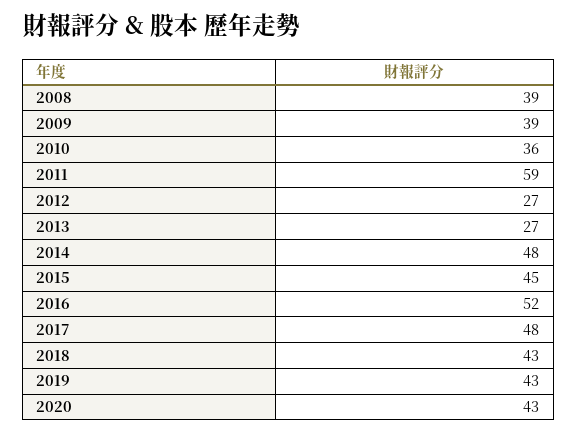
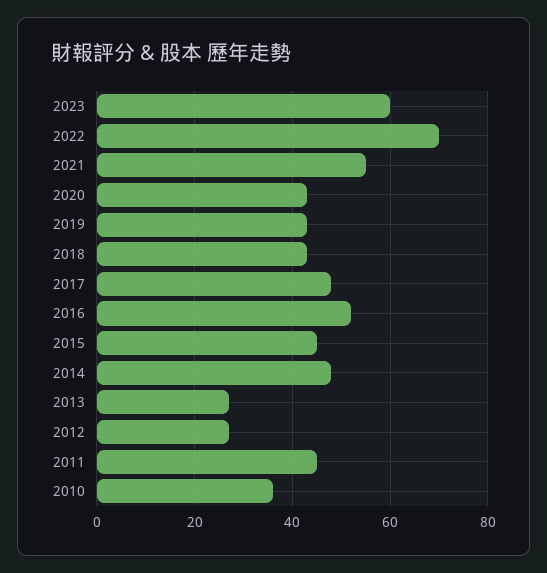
2008: 39 -> none
2009: 39 -> none
2011: 59 -> 45
2023: none -> 60
2022: none -> 70
2021: none -> 55

